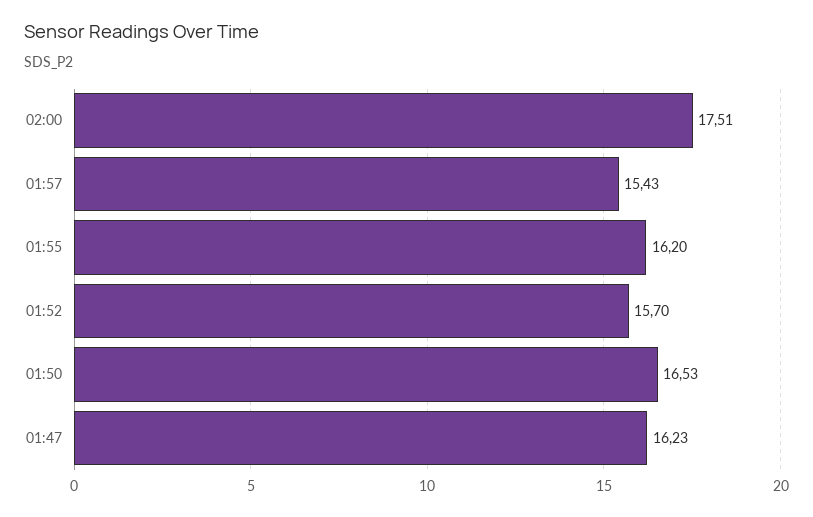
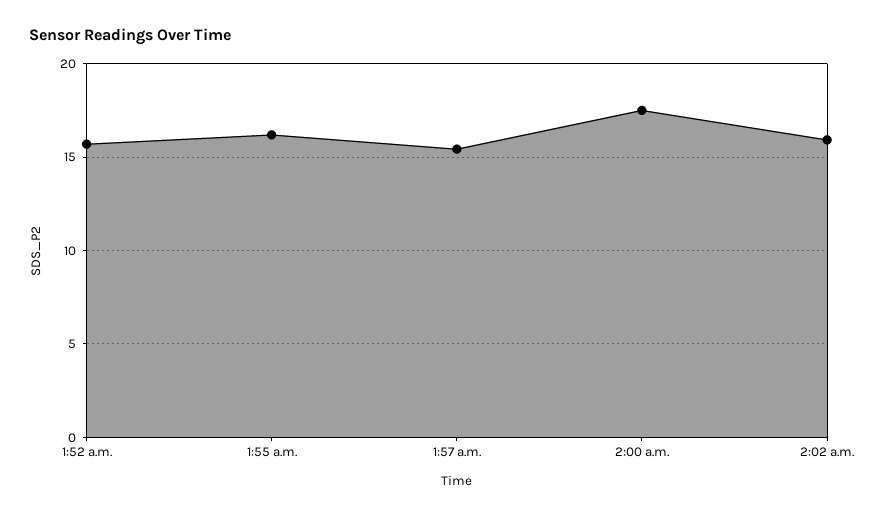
01:50: 16.53 -> none
01:47: 16.23 -> none
2:02 a.m.: none -> 16

